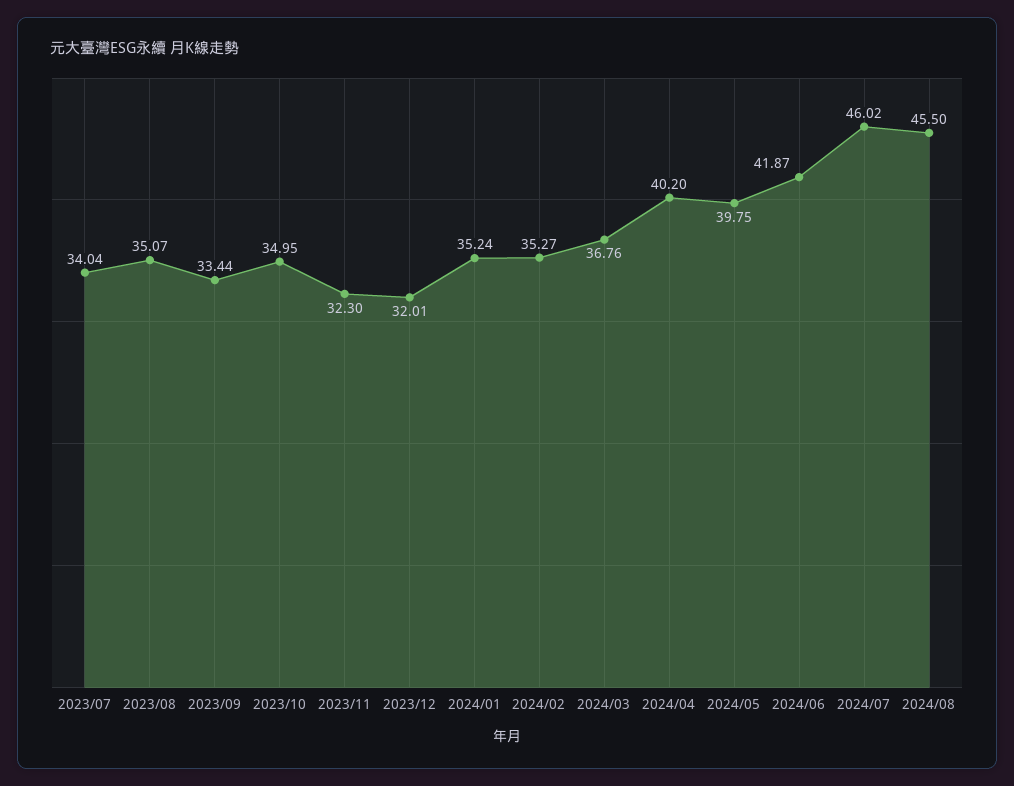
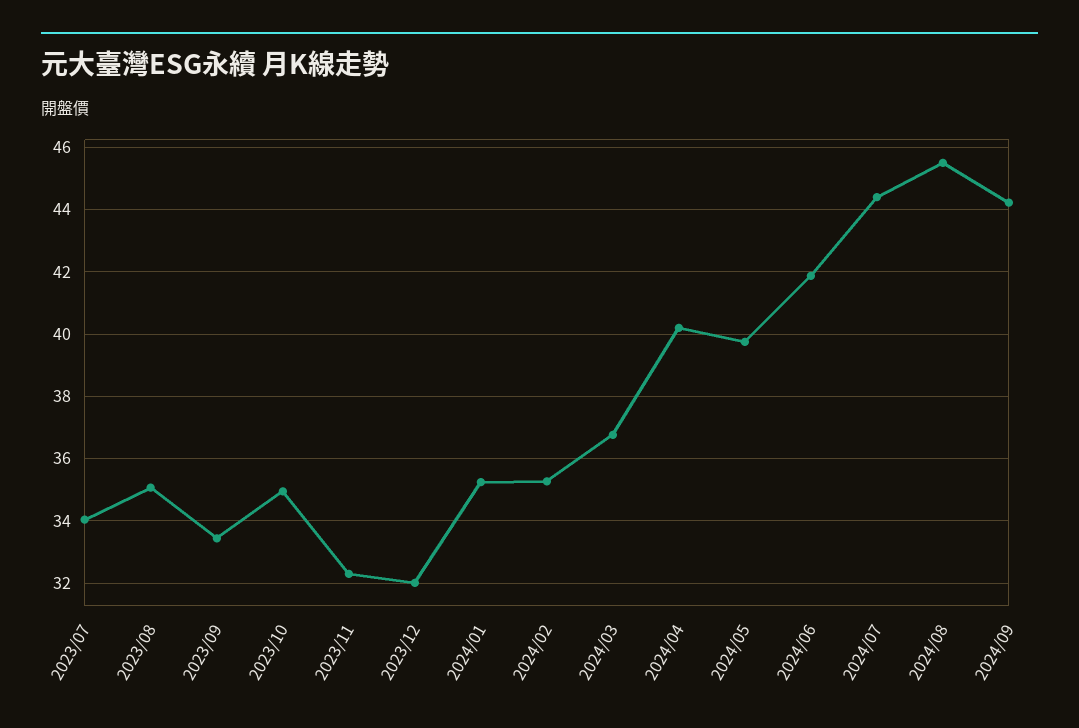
2024/07: 46.02 -> 44.4
2024/09: none -> 44.2

